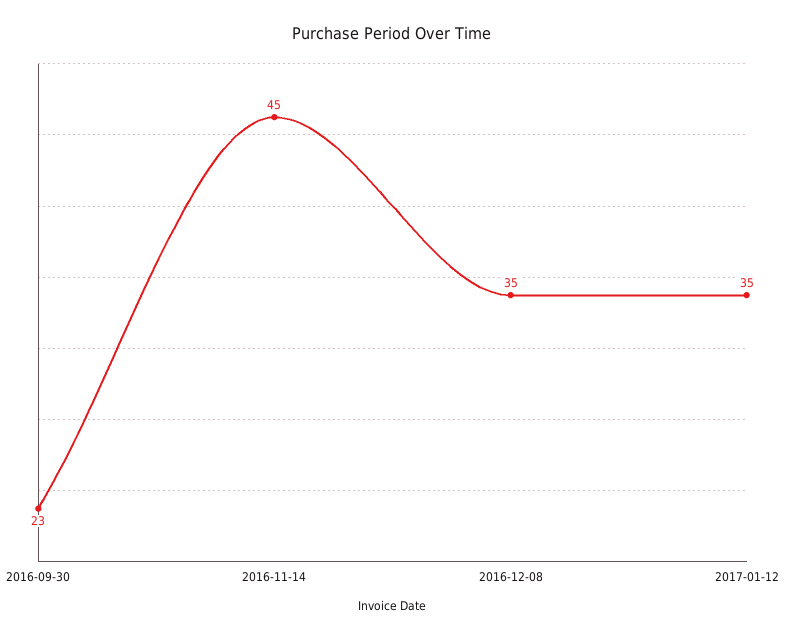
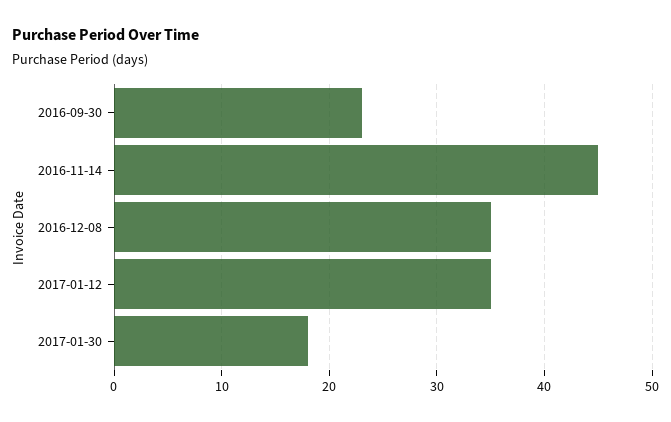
2017-01-30: none -> 18

